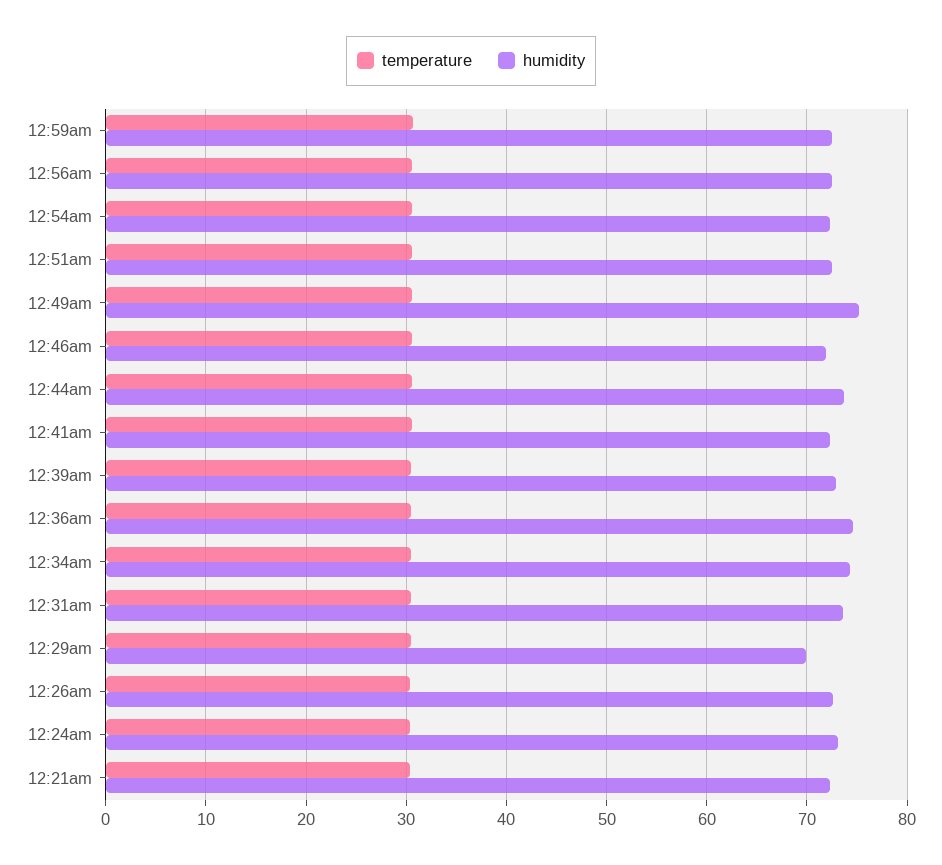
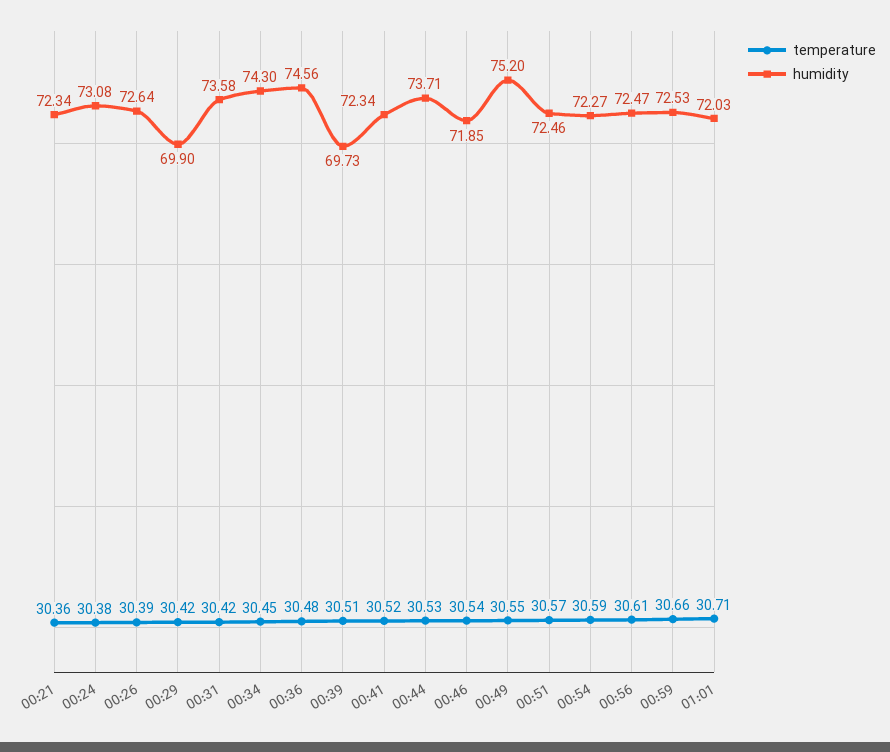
humidity, 12:39am: 73 -> 69.73
temperature, 01:01: none -> 30.71
humidity, 01:01: none -> 72.03

